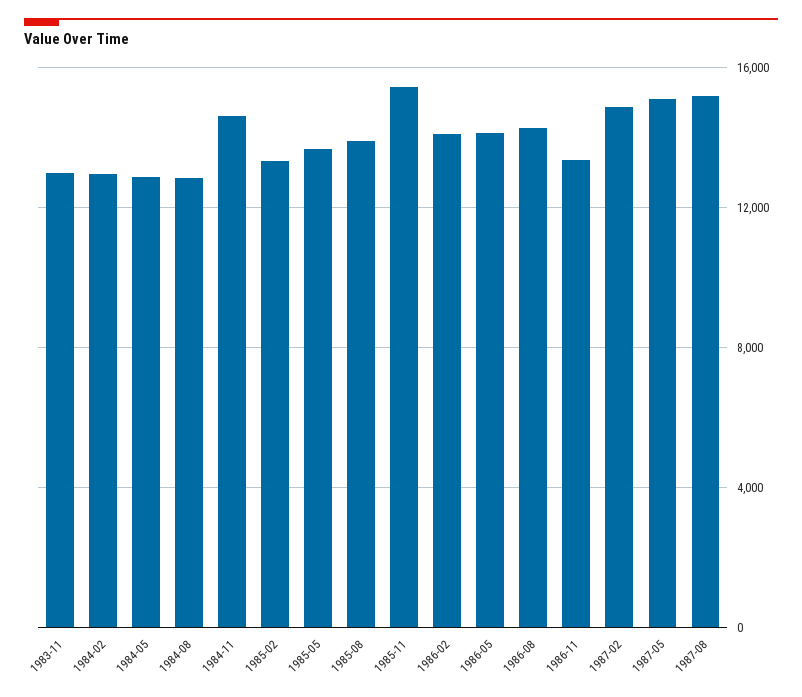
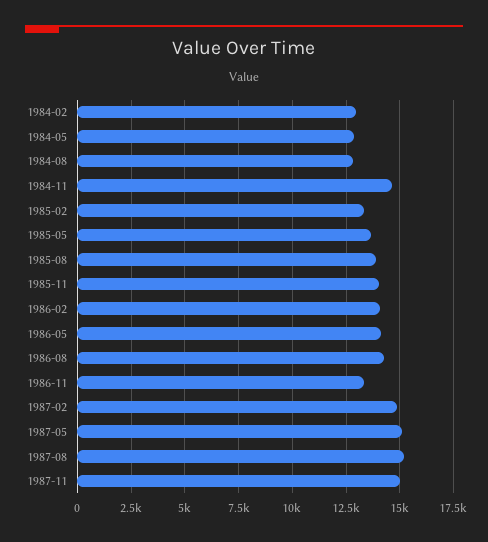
1983-11: 13000 -> none
1985-11: 15500 -> 14000
1987-11: none -> 15000

